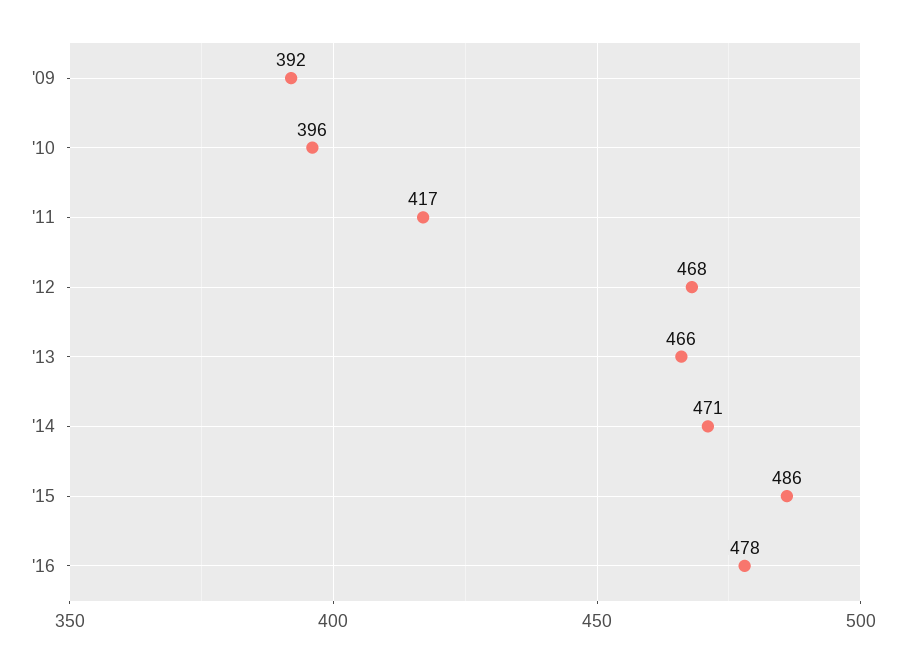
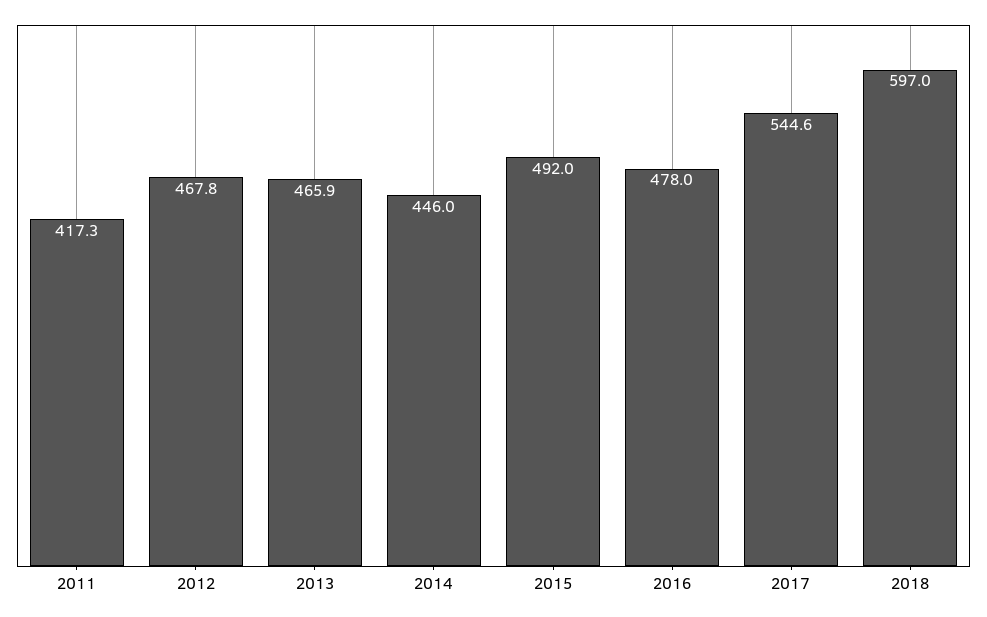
'09: 392 -> none
'10: 396 -> none
'14: 471 -> 446
'15: 486 -> 492
2017: none -> 544.6
2018: none -> 597

